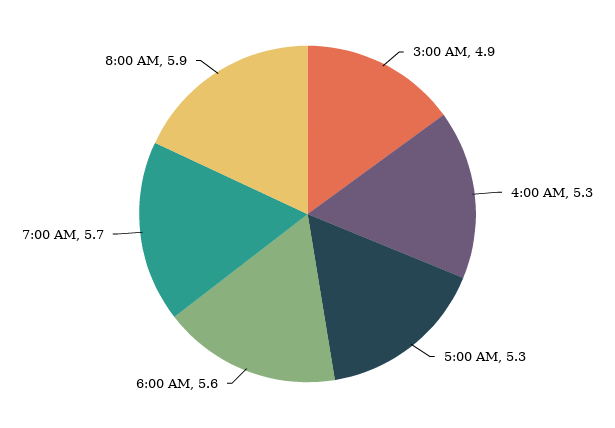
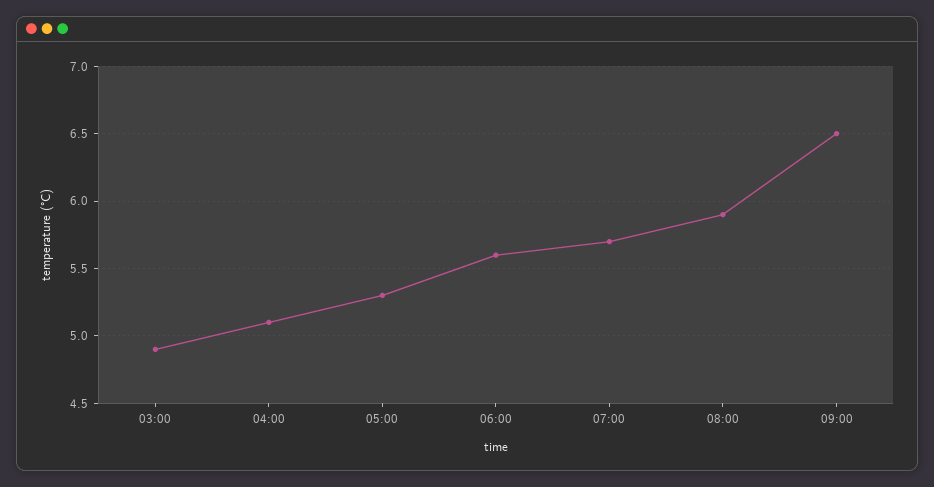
4:00 AM: 5.3 -> 5.1
09:00: none -> 6.5

